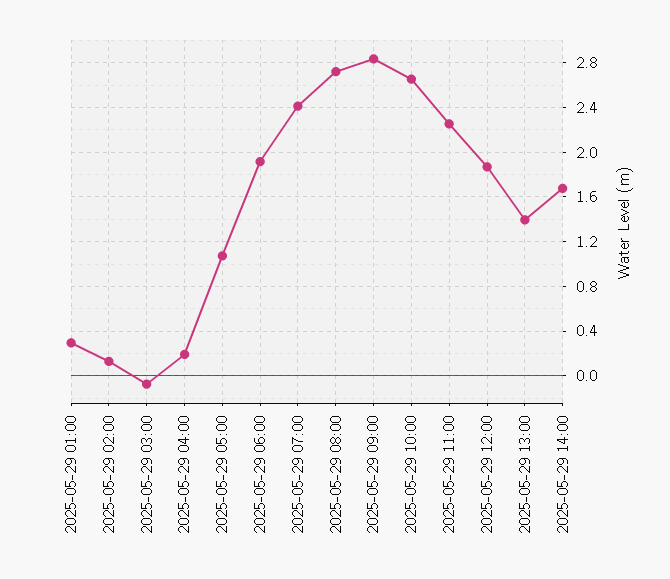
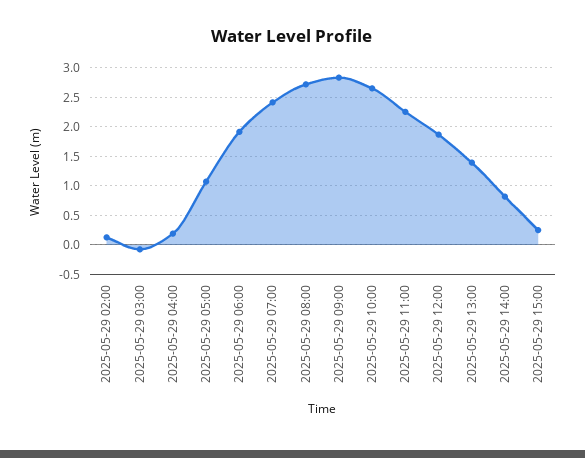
2025-05-29 01:00: 0.3 -> none
2025-05-29 14:00: 1.7 -> 0.75
2025-05-29 15:00: none -> 0.25

